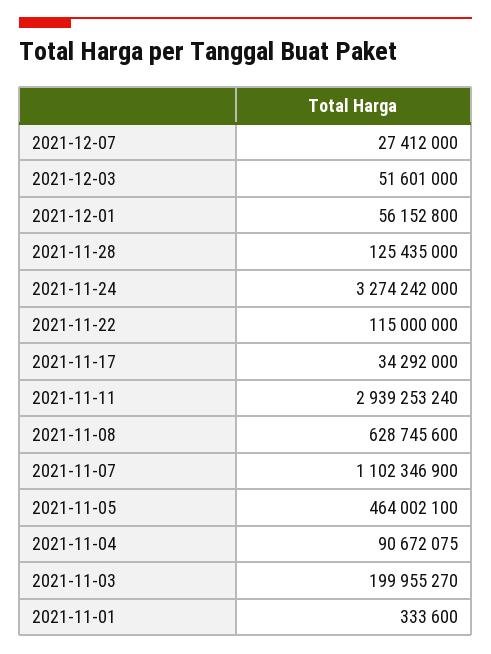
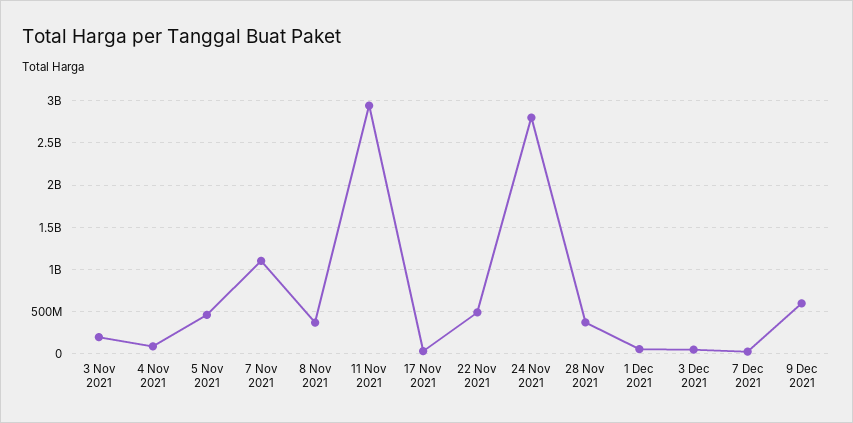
2021-11-28: 125435000 -> 400000000
2021-11-24: 3274242000 -> 2800000000
2021-11-22: 115000000 -> 500000000
2021-11-08: 628745600 -> 400000000
2021-11-01: 333600 -> none
9 Dec 2021: none -> 600000000

